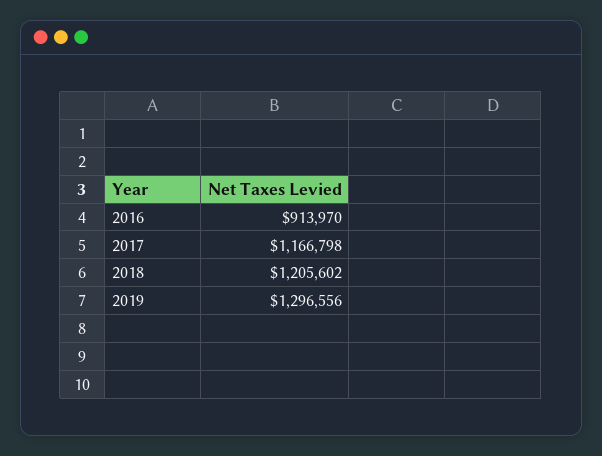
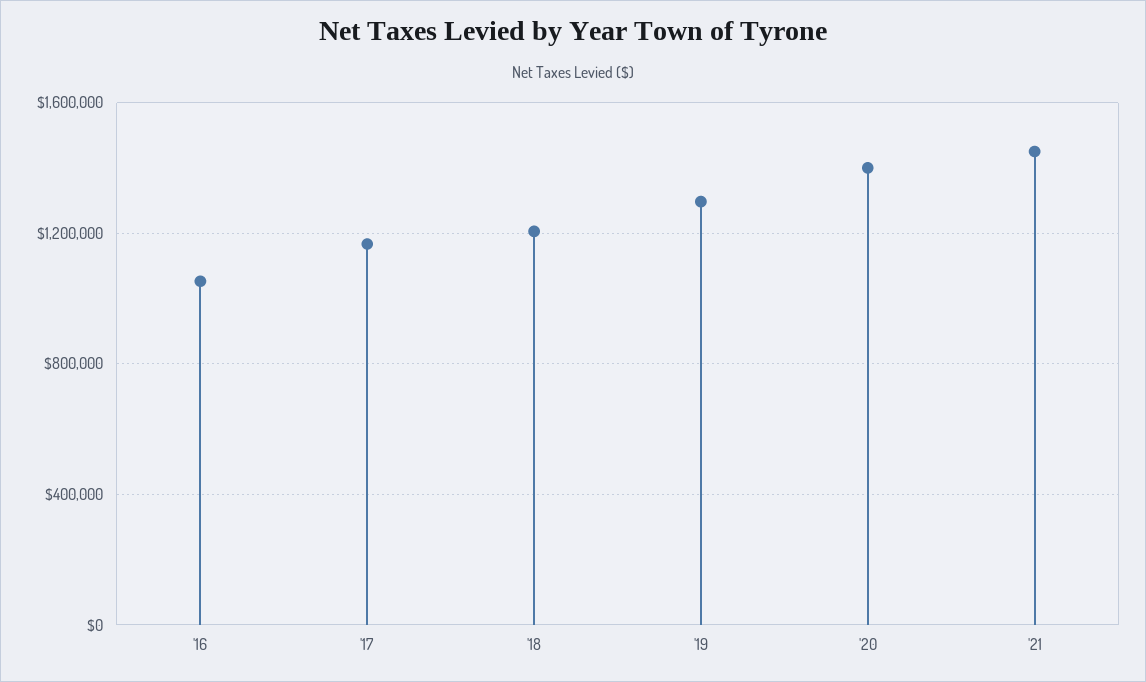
2016: 913970 -> 1050000
'20: none -> 1400000
'21: none -> 1450000

